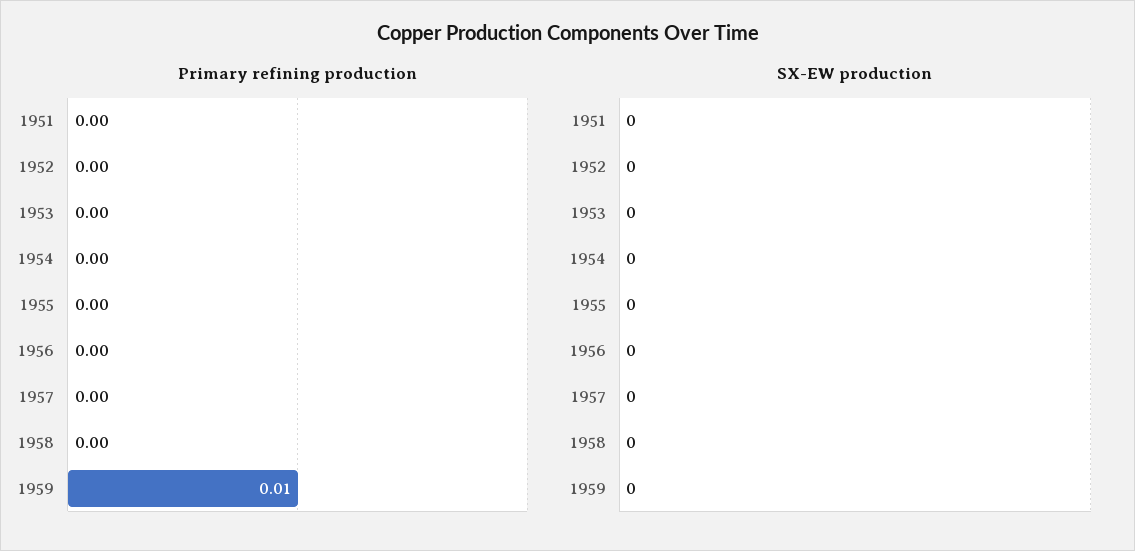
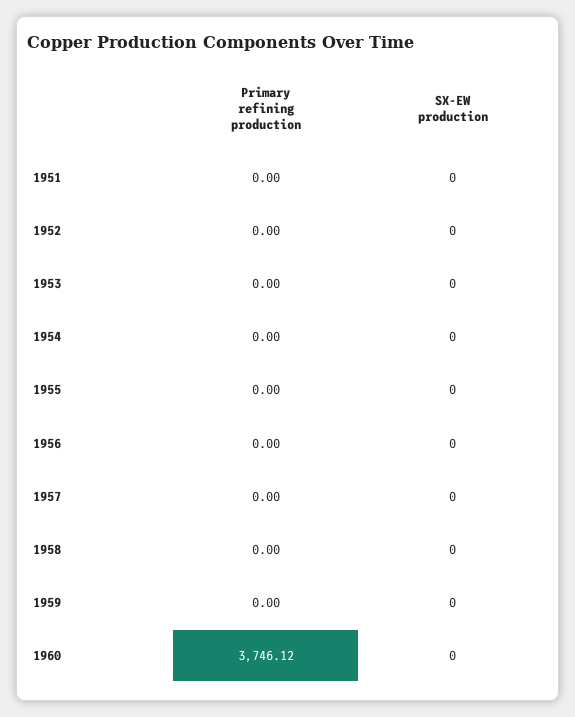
Primary refining production, 1959: 0.01 -> 0
Primary refining production, 1960: none -> 3746.12
SX-EW production, 1960: none -> 0

